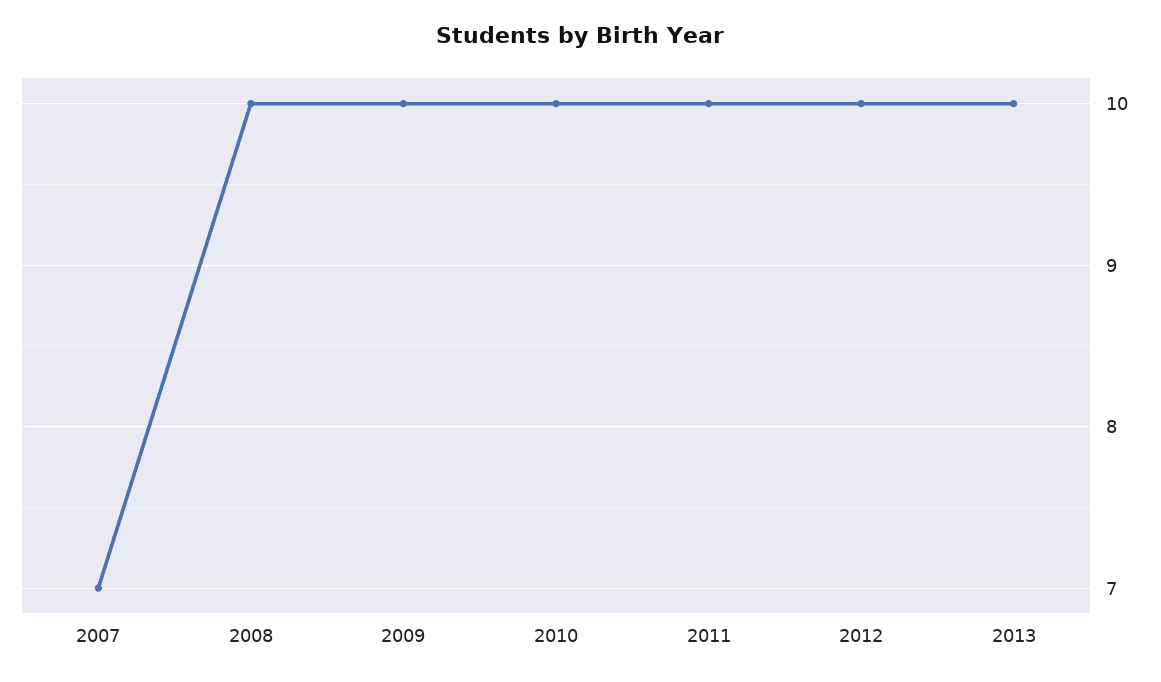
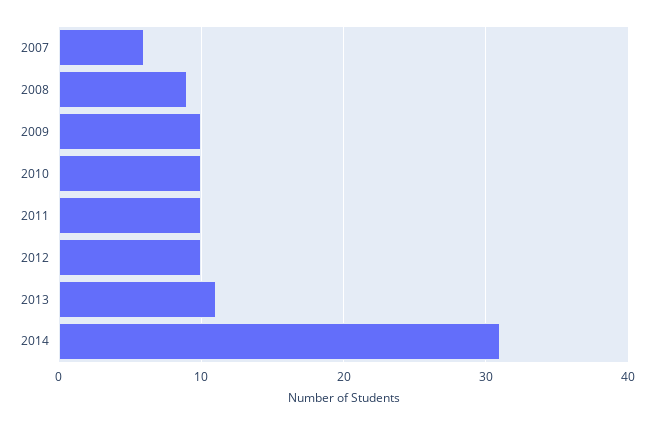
2007: 7 -> 6
2008: 10 -> 9
2013: 10 -> 11
2014: none -> 31

